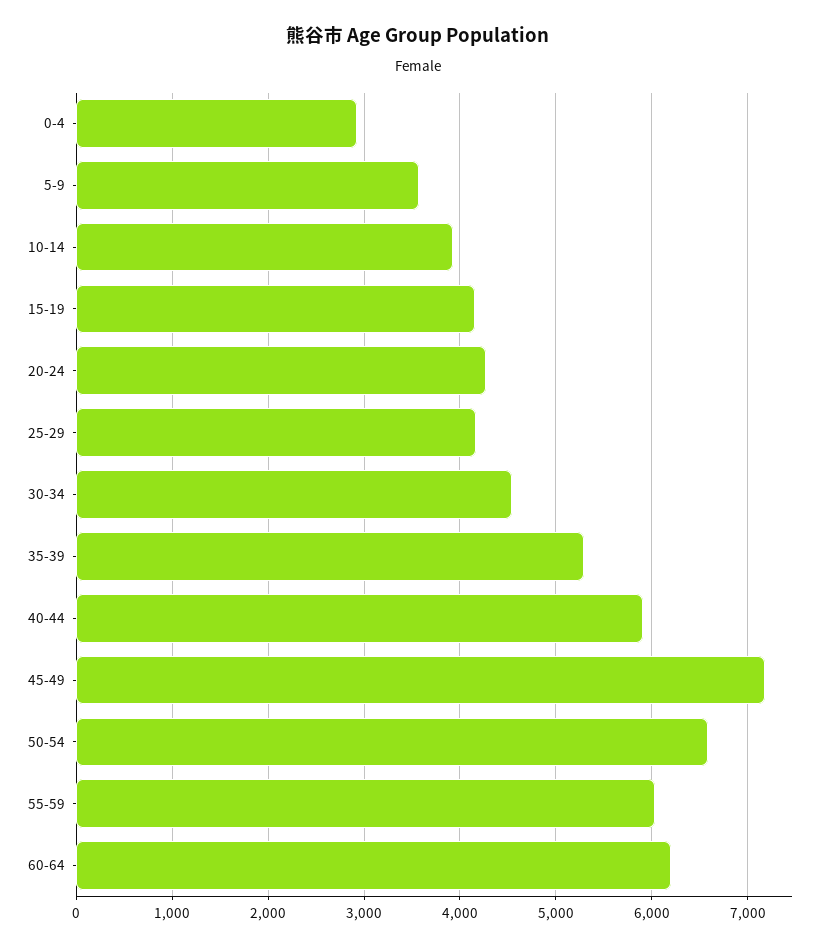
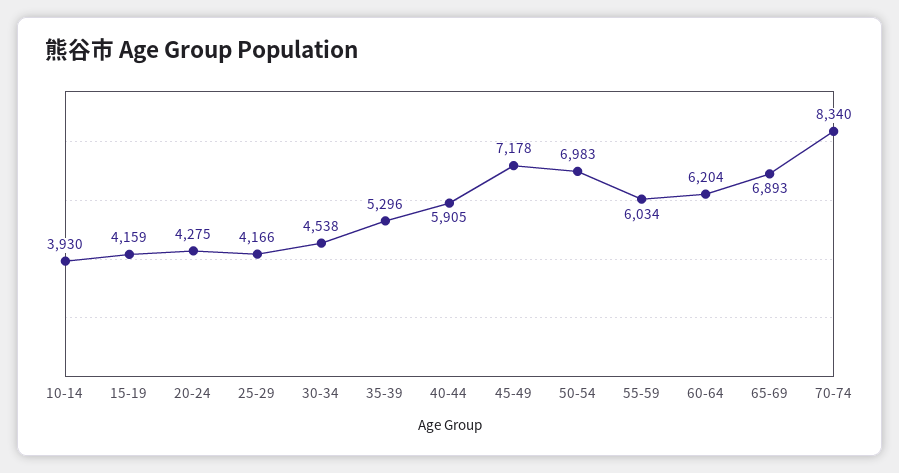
0-4: 2900 -> none
5-9: 3600 -> none
50-54: 6600 -> 6983
65-69: none -> 6893
70-74: none -> 8340

